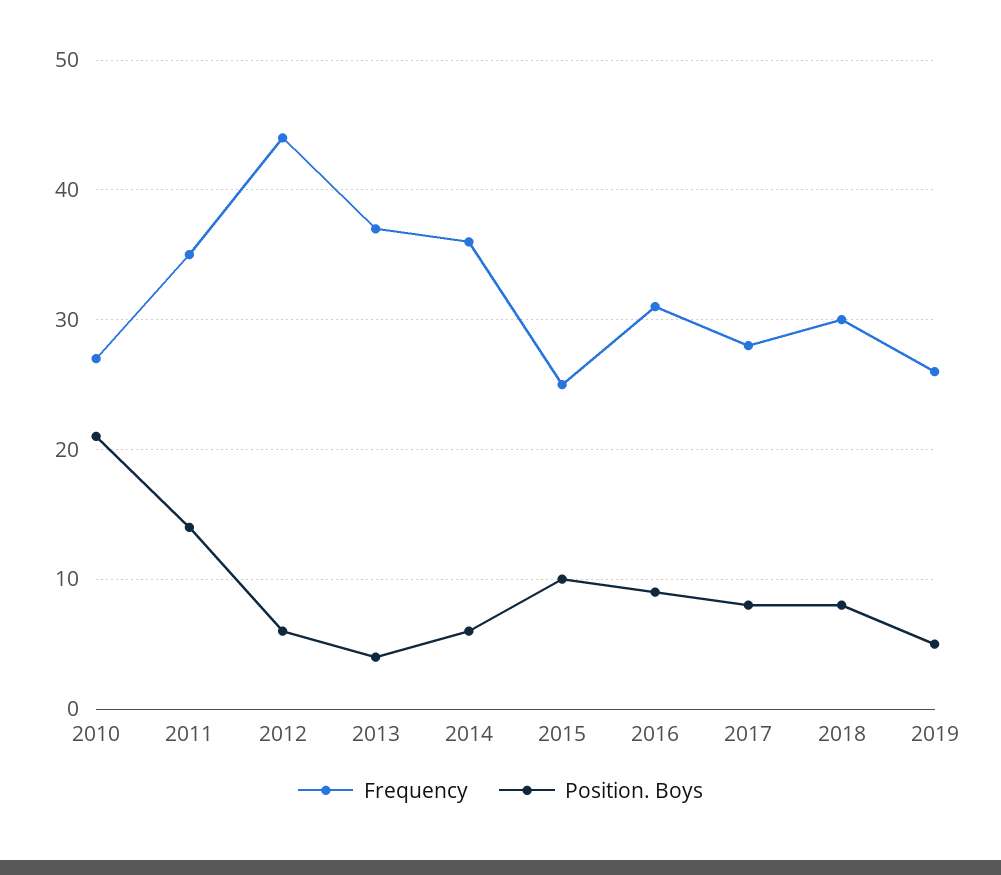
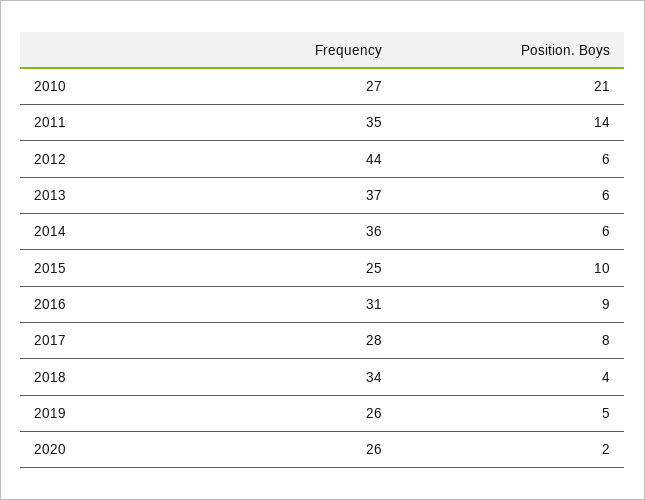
Position. Boys, 2013: 4 -> 6
Frequency, 2018: 30 -> 34
Position. Boys, 2018: 8 -> 4
Frequency, 2020: none -> 26
Position. Boys, 2020: none -> 2

